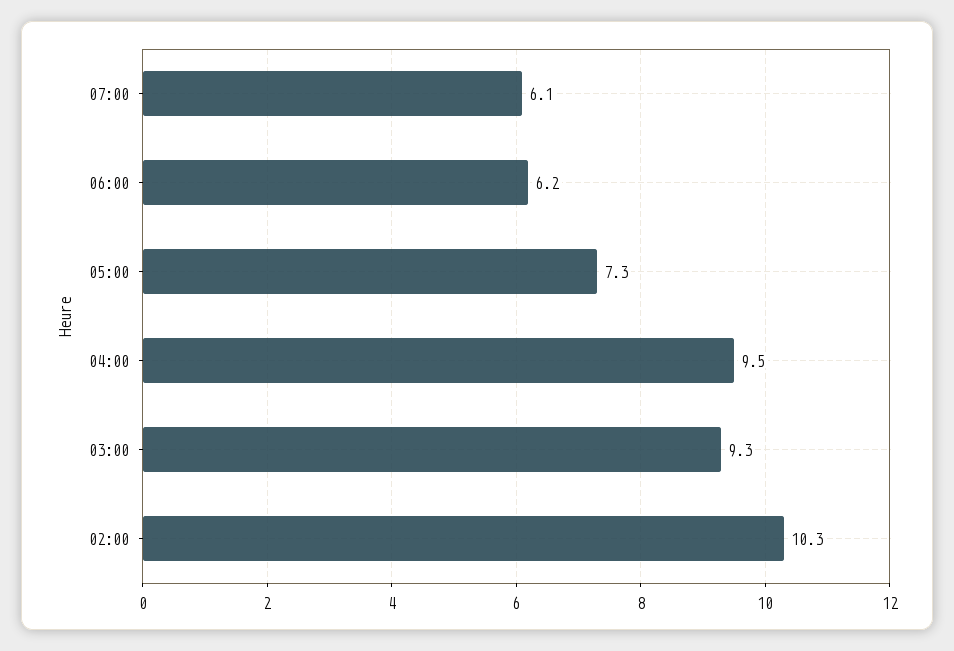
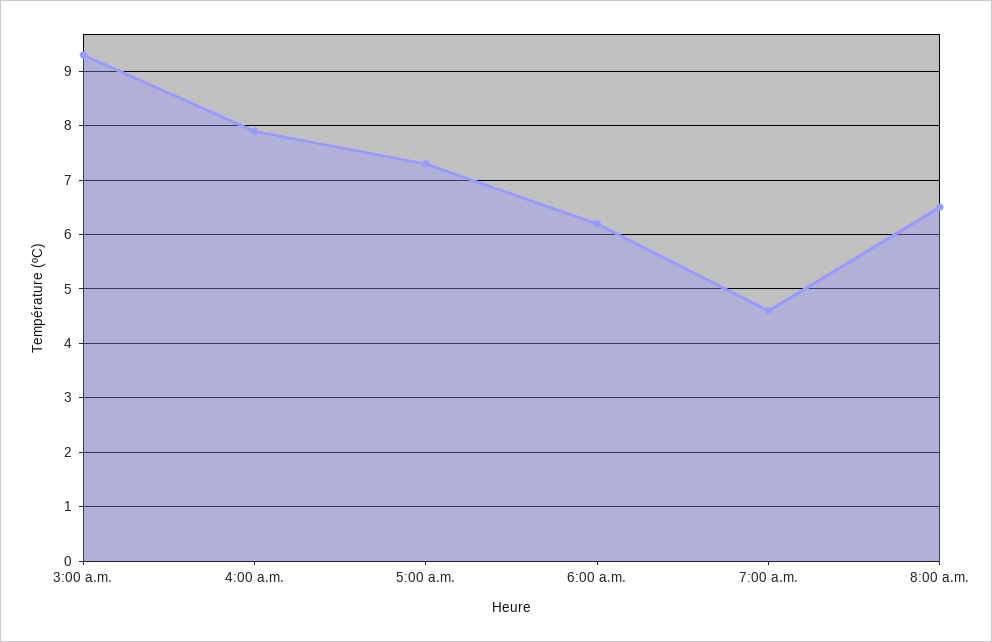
07:00: 6.1 -> 4.5
04:00: 9.5 -> 8
02:00: 10.3 -> none
8:00 a.m.: none -> 6.5

